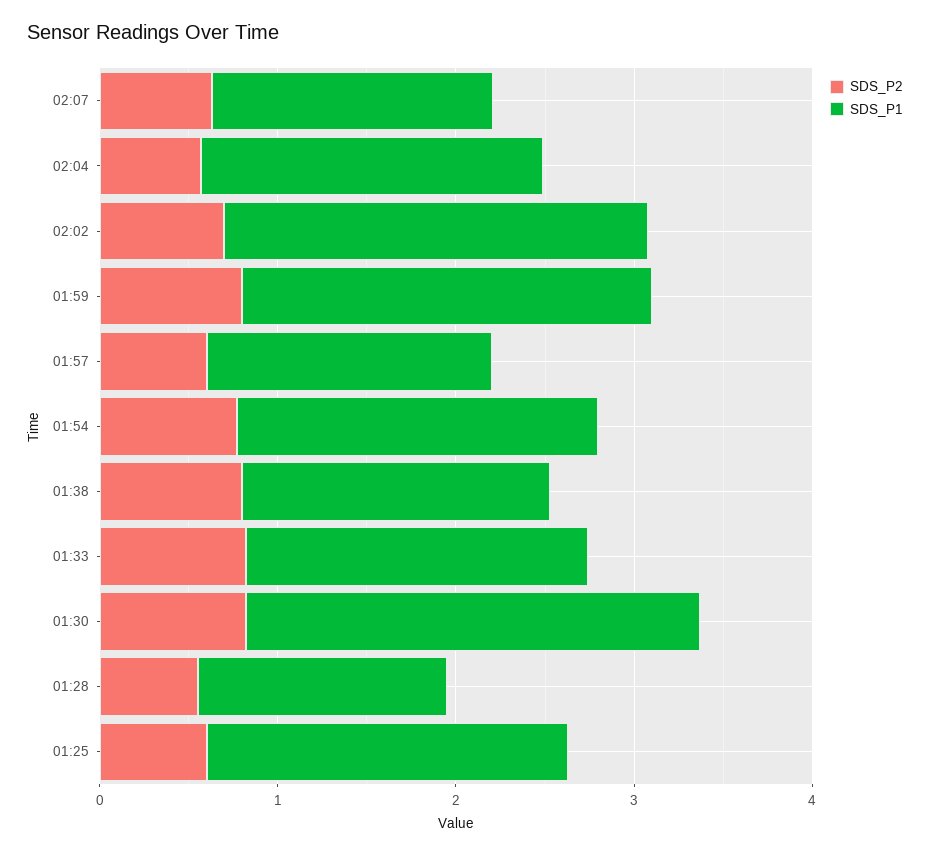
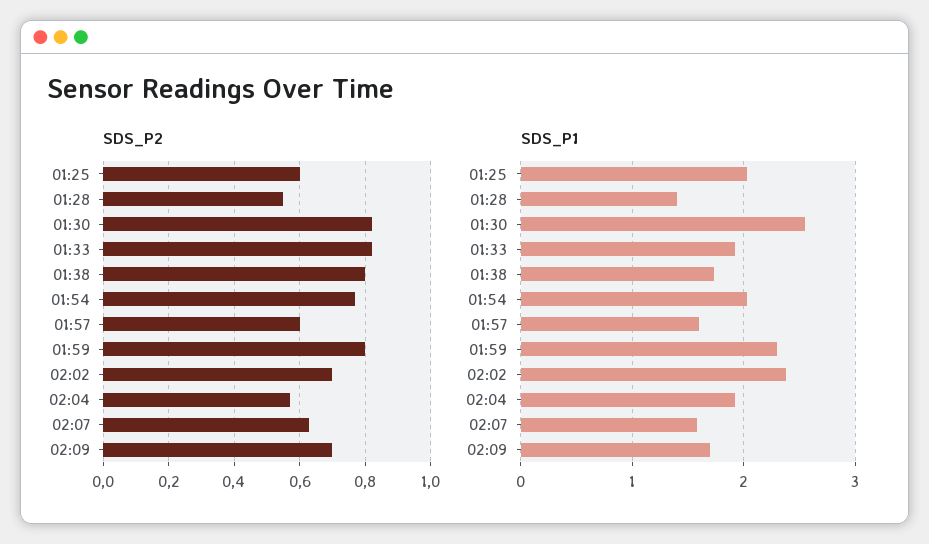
SDS_P2, 02:09: none -> 0.7
SDS_P1, 02:09: none -> 1.7

